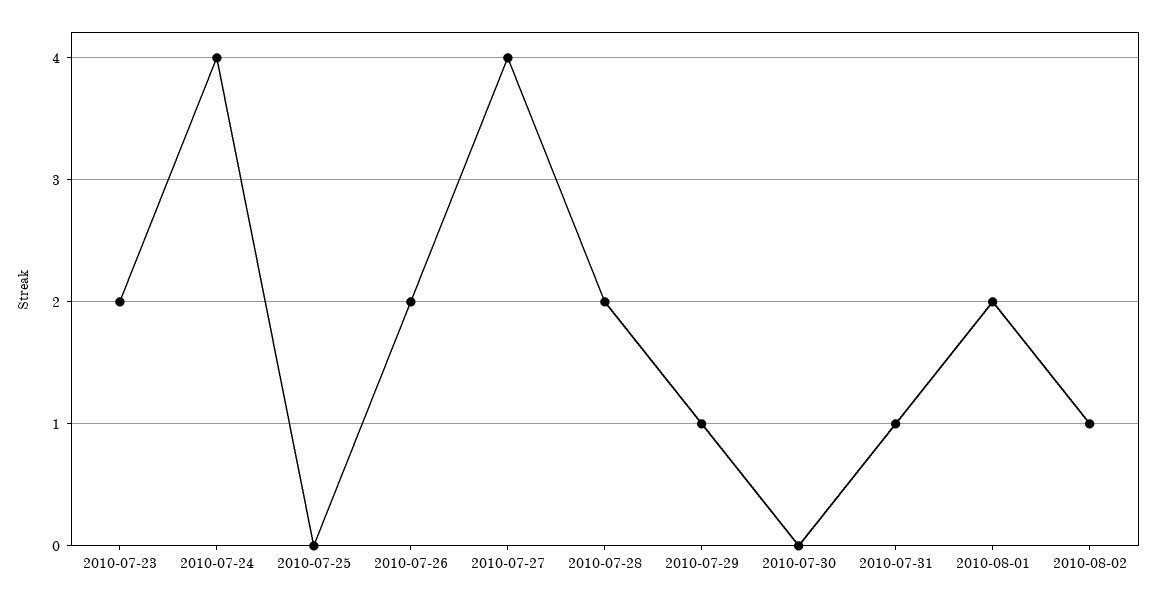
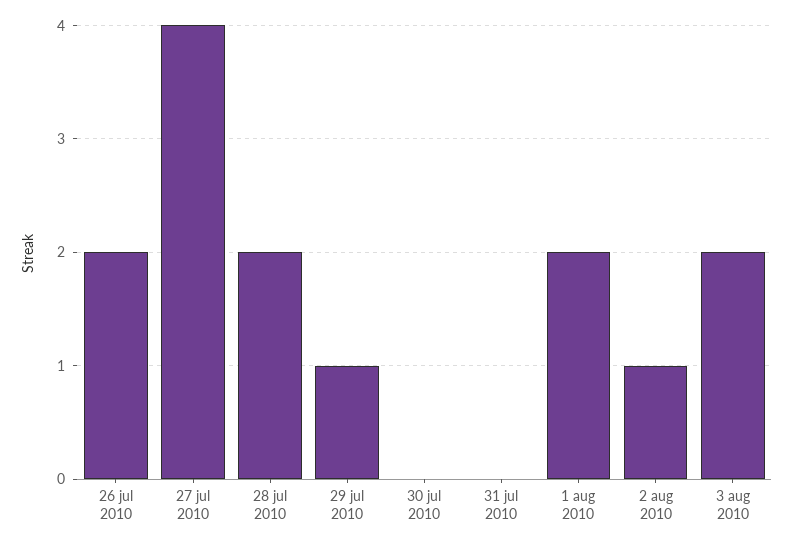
2010-07-23: 2 -> none
2010-07-24: 4 -> none
2010-07-25: 0 -> none
2010-07-31: 1 -> 0
3 aug 2010: none -> 2

